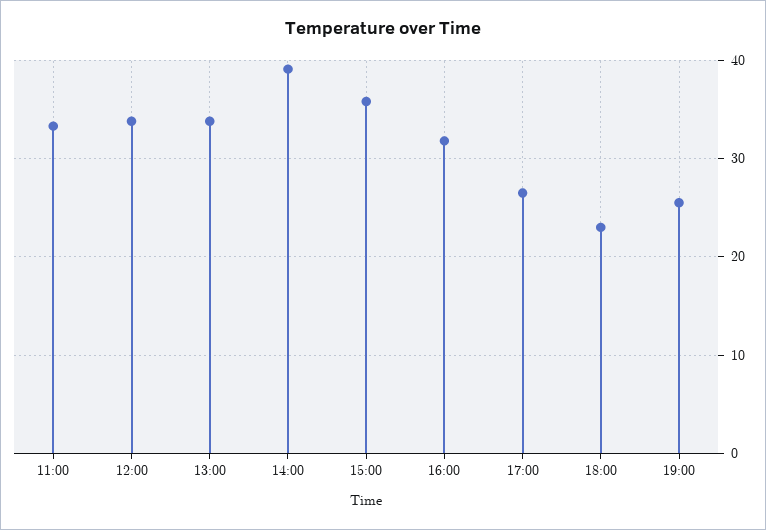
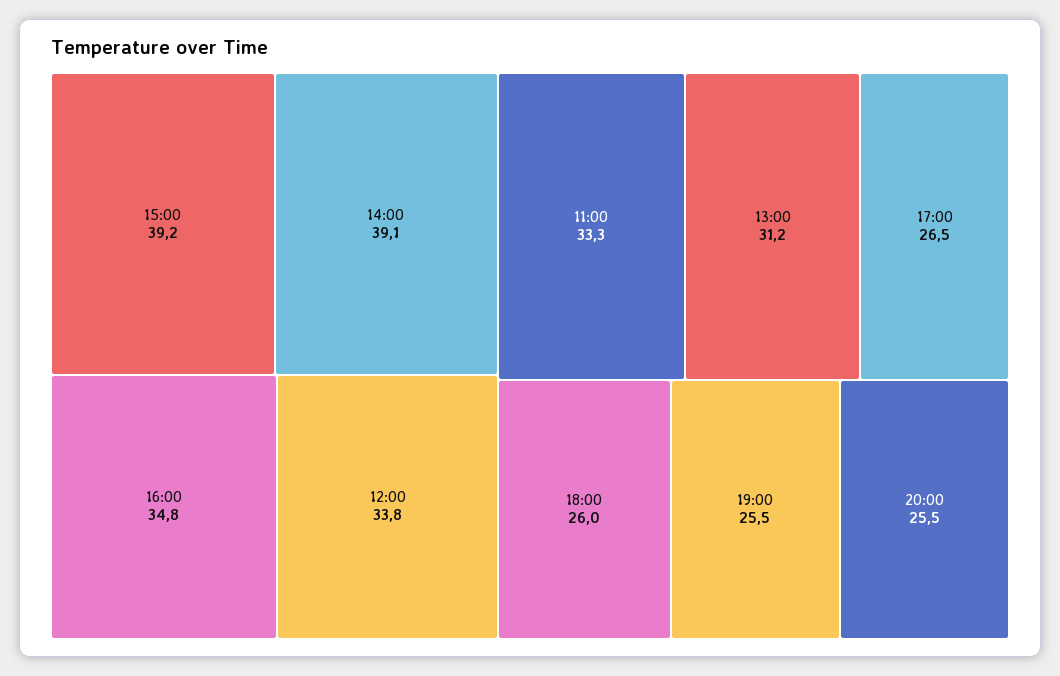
13:00: 34 -> 31.2
15:00: 36 -> 39.2
16:00: 32 -> 34.8
18:00: 23 -> 26
20:00: none -> 25.5

